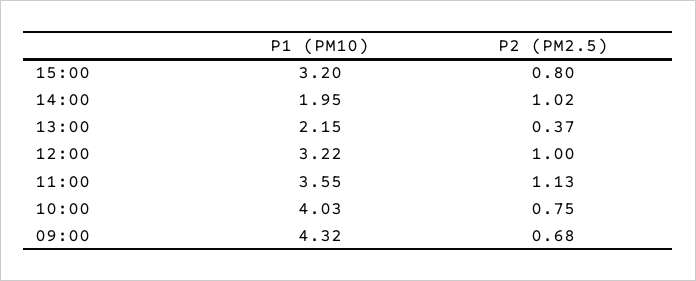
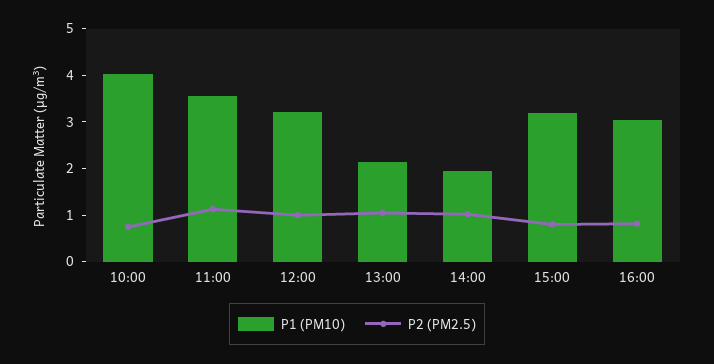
P2 (PM2.5), 13:00: 0.37 -> 1
P1 (PM10), 09:00: 4.32 -> none
P2 (PM2.5), 09:00: 0.68 -> none
P1 (PM10), 16:00: none -> 3
P2 (PM2.5), 16:00: none -> 0.8

